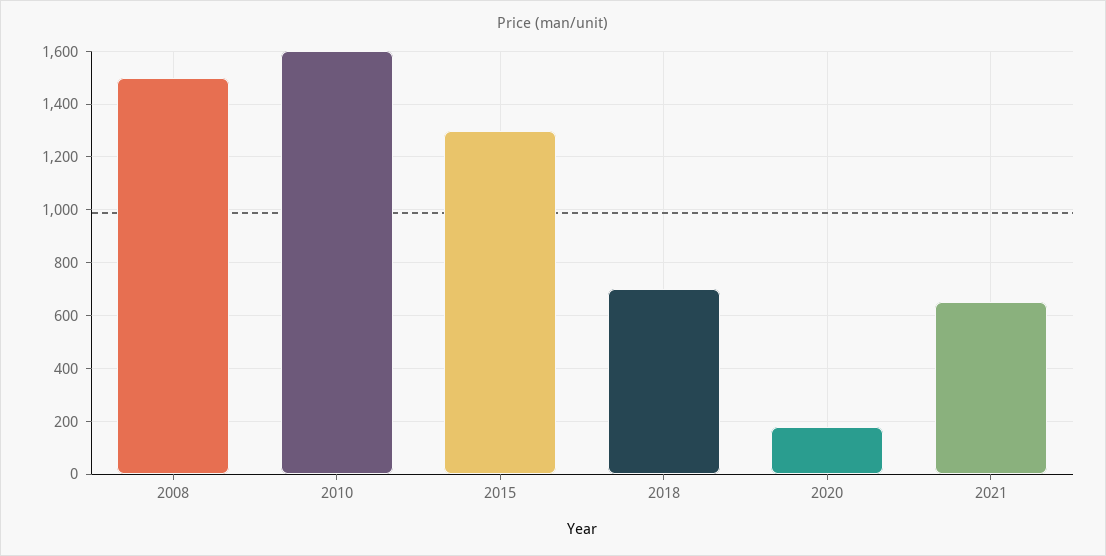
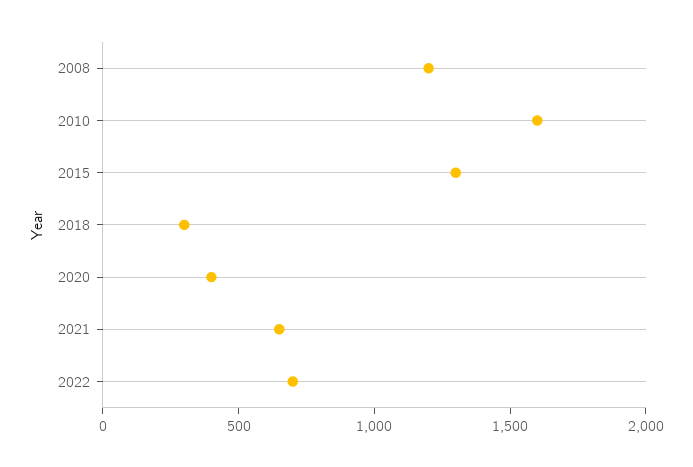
2008: 1500 -> 1200
2018: 700 -> 300
2020: 175 -> 400
2022: none -> 700

